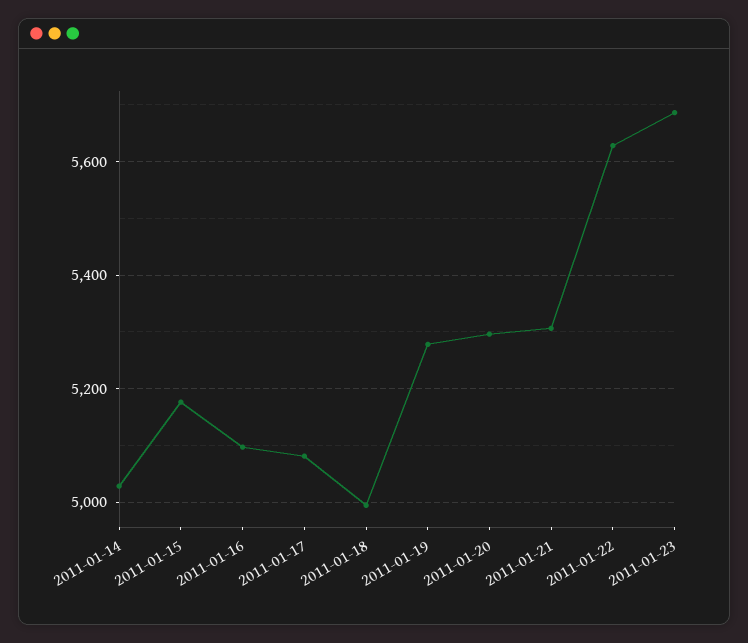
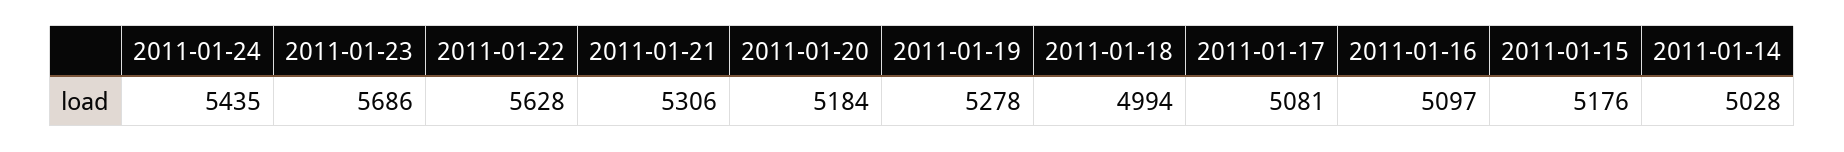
2011-01-20: 5300 -> 5184
2011-01-24: none -> 5435

